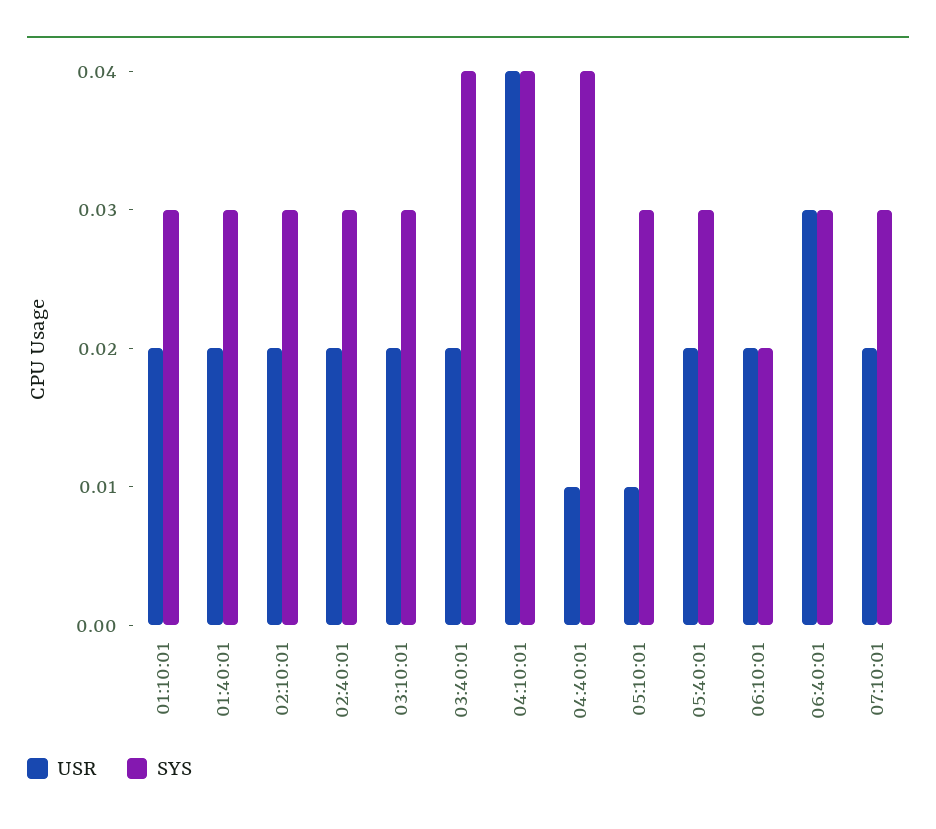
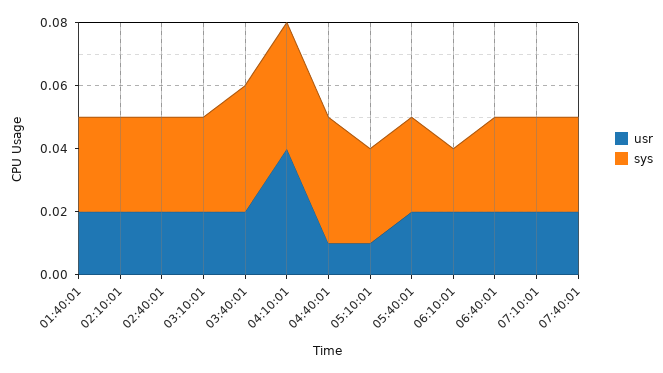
USR, 01:10:01: 0.02 -> none
SYS, 01:10:01: 0.03 -> none
USR, 06:40:01: 0.03 -> 0.02
USR, 07:40:01: none -> 0.02
SYS, 07:40:01: none -> 0.03

